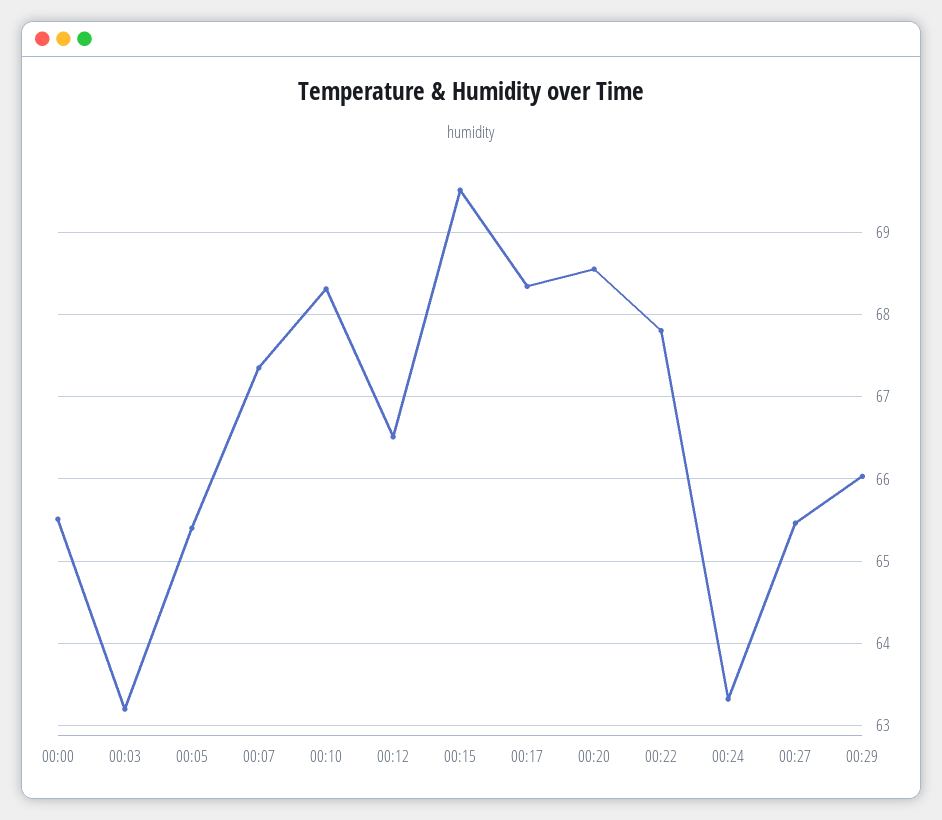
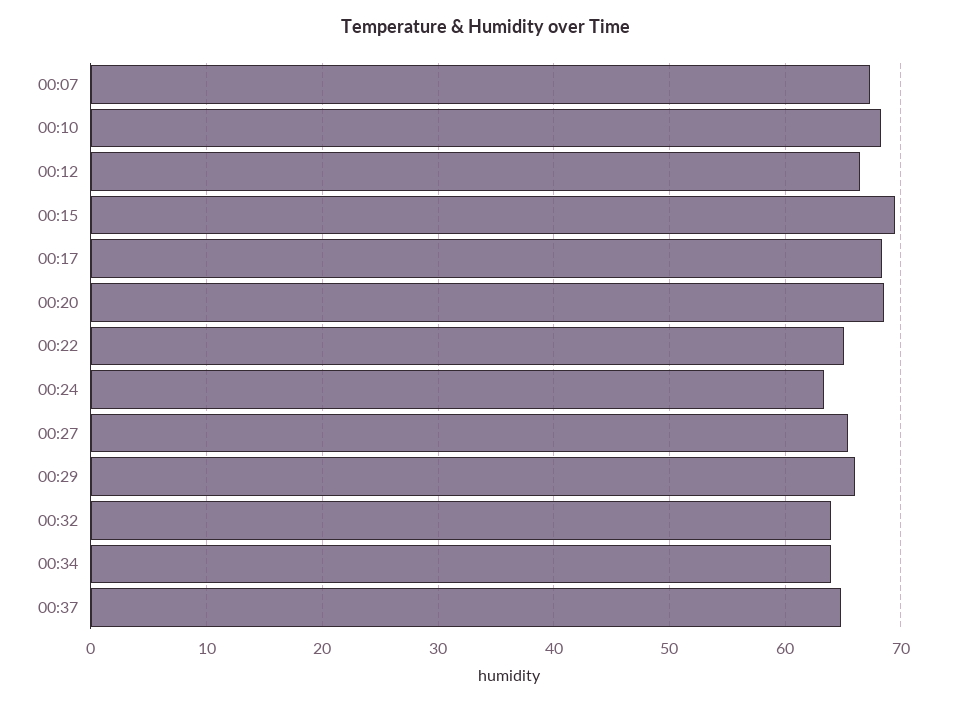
00:00: 65.5 -> none
00:03: 63.2 -> none
00:05: 65.4 -> none
00:22: 67.8 -> 65
00:32: none -> 64
00:34: none -> 64
00:37: none -> 65

